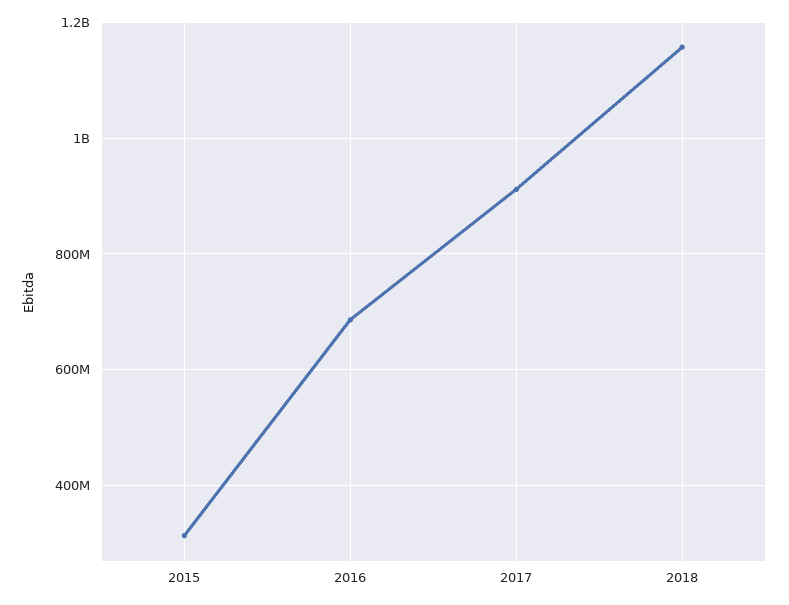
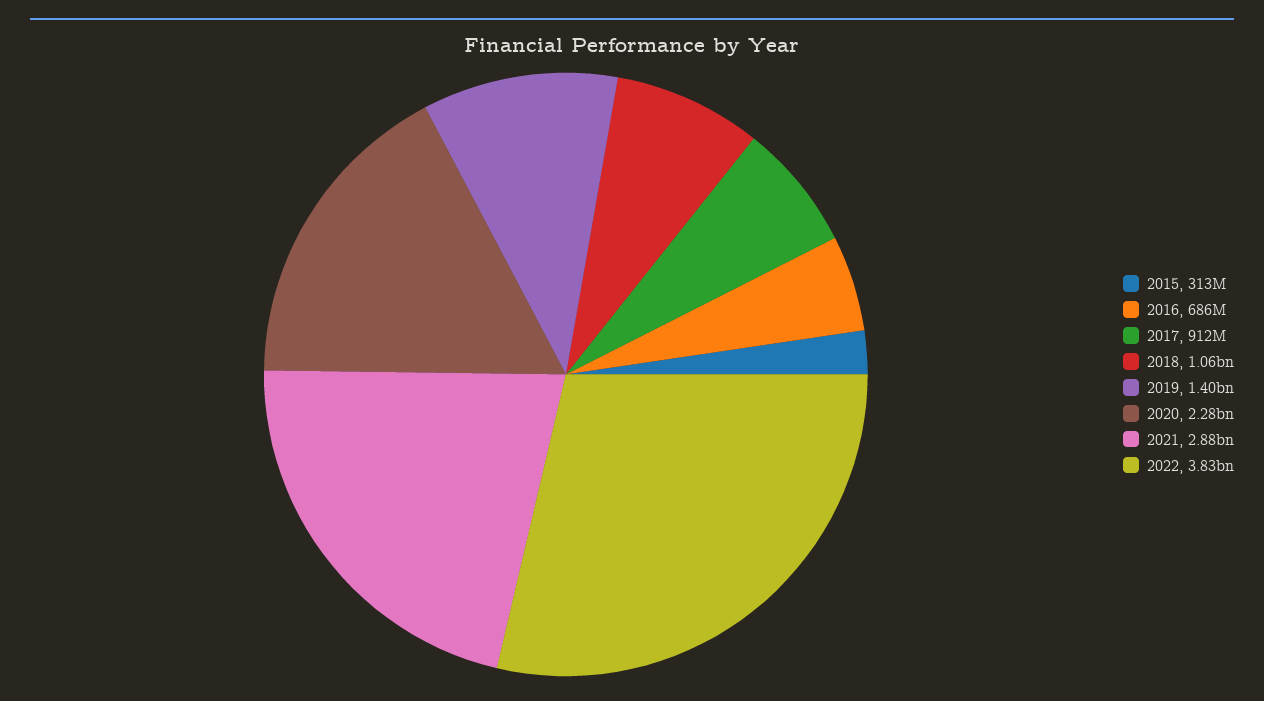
2018: 1160000000 -> 1060000000
2019: none -> 1400000000
2020: none -> 2280000000
2021: none -> 2880000000
2022: none -> 3830000000

